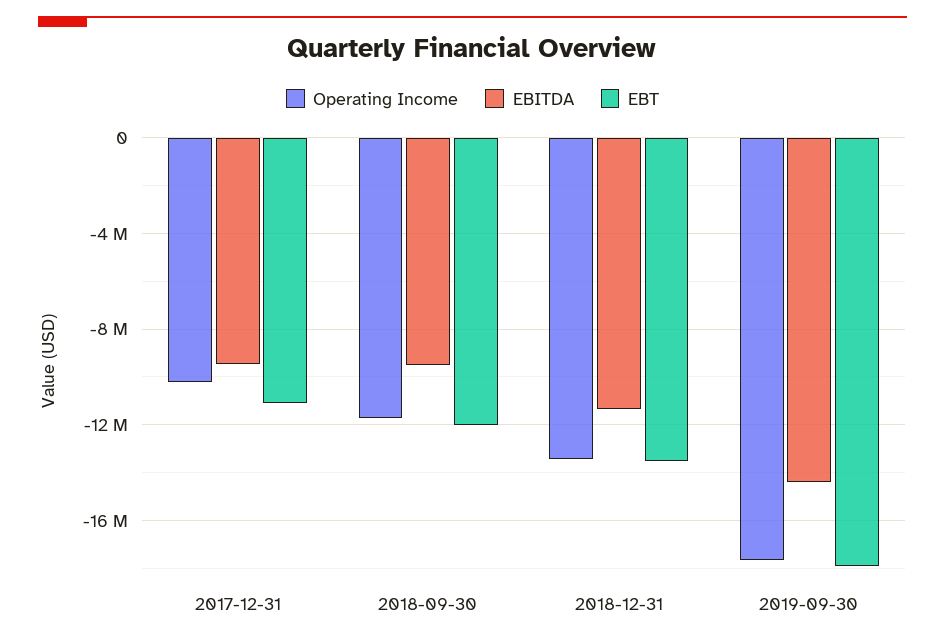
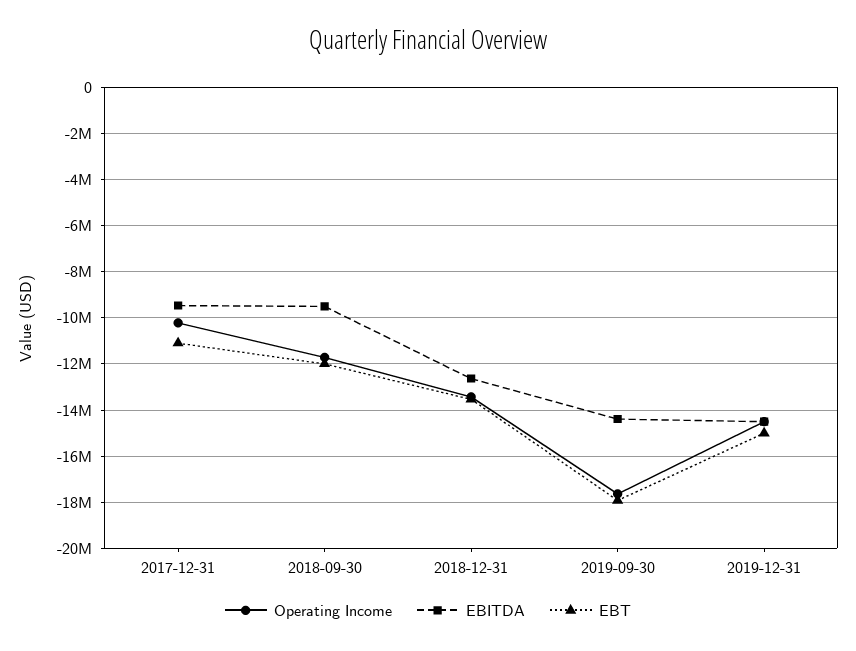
EBITDA, 2018-12-31: -11500000 -> -12500000
Operating Income, 2019-12-31: none -> -14500000
EBITDA, 2019-12-31: none -> -14500000
EBT, 2019-12-31: none -> -15000000

